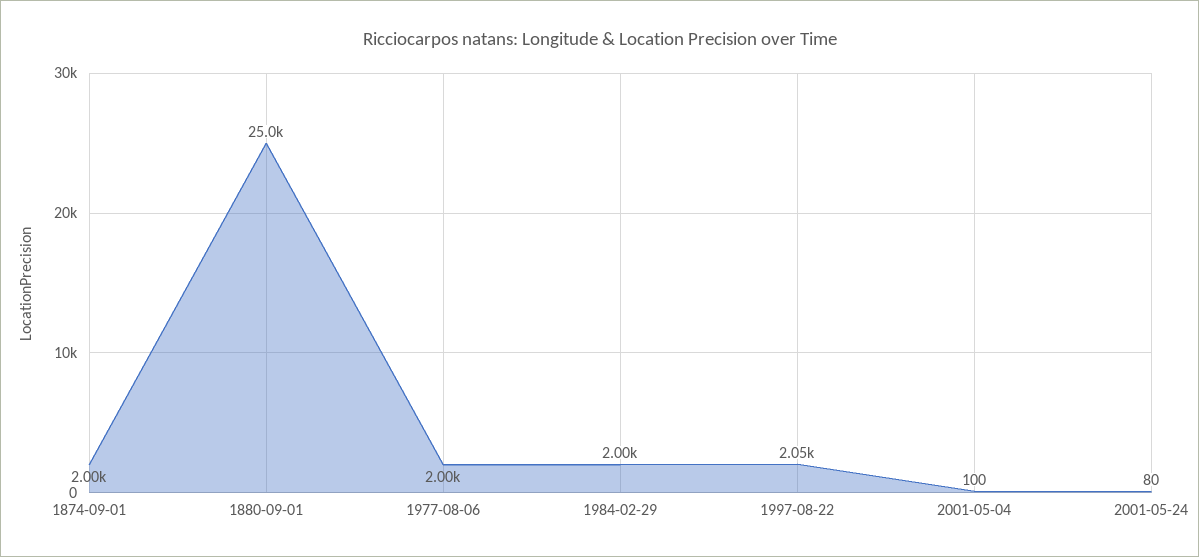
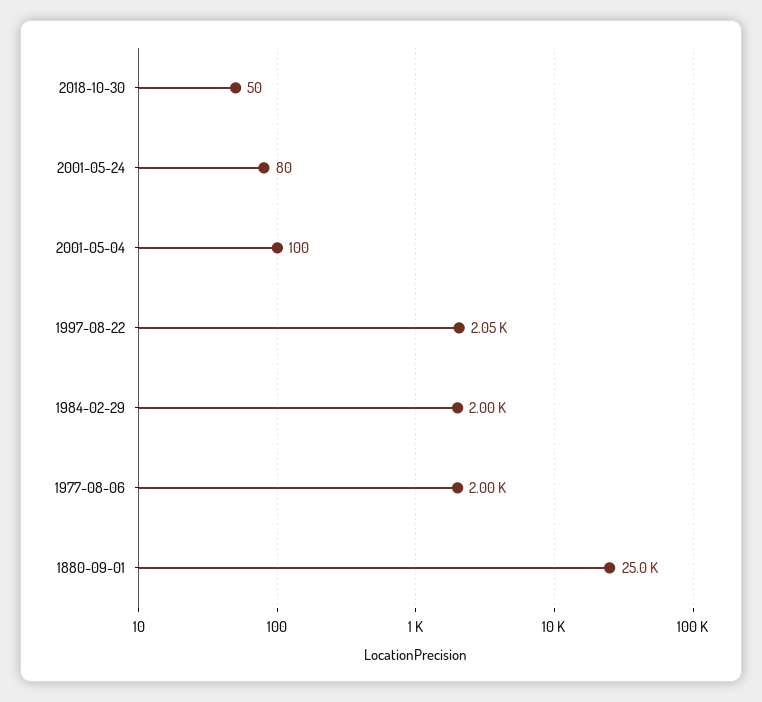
1874-09-01: 2000 -> none
2018-10-30: none -> 50

